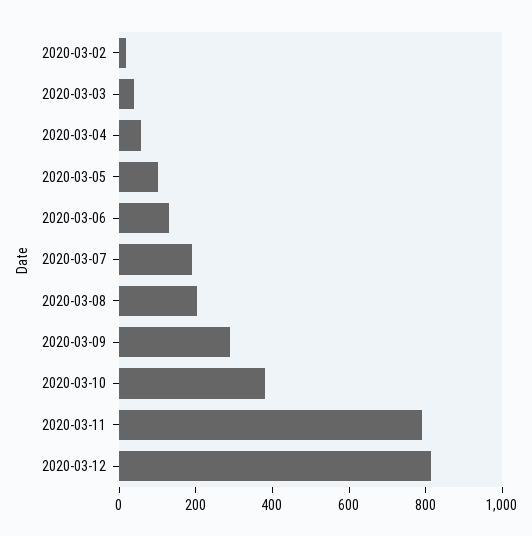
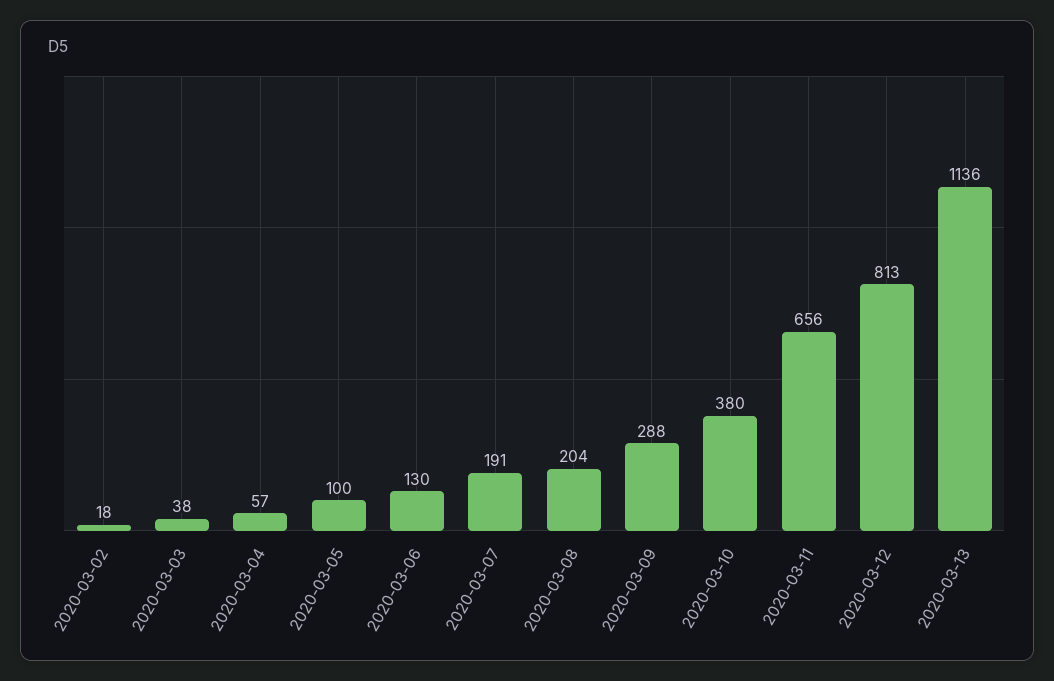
2020-03-11: 800 -> 656
2020-03-13: none -> 1136

